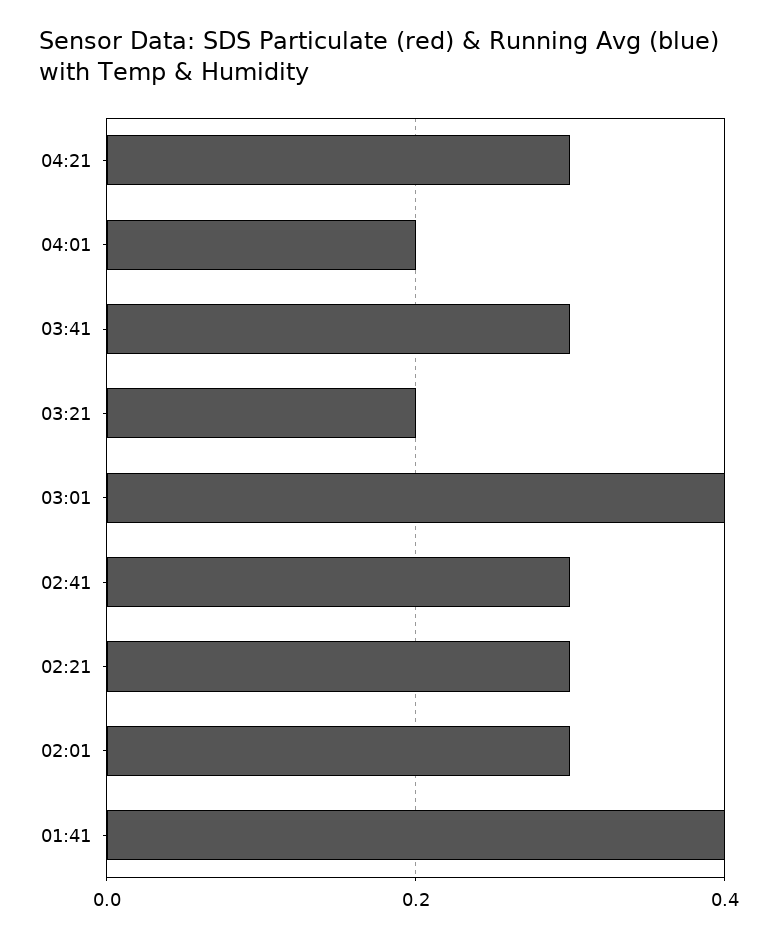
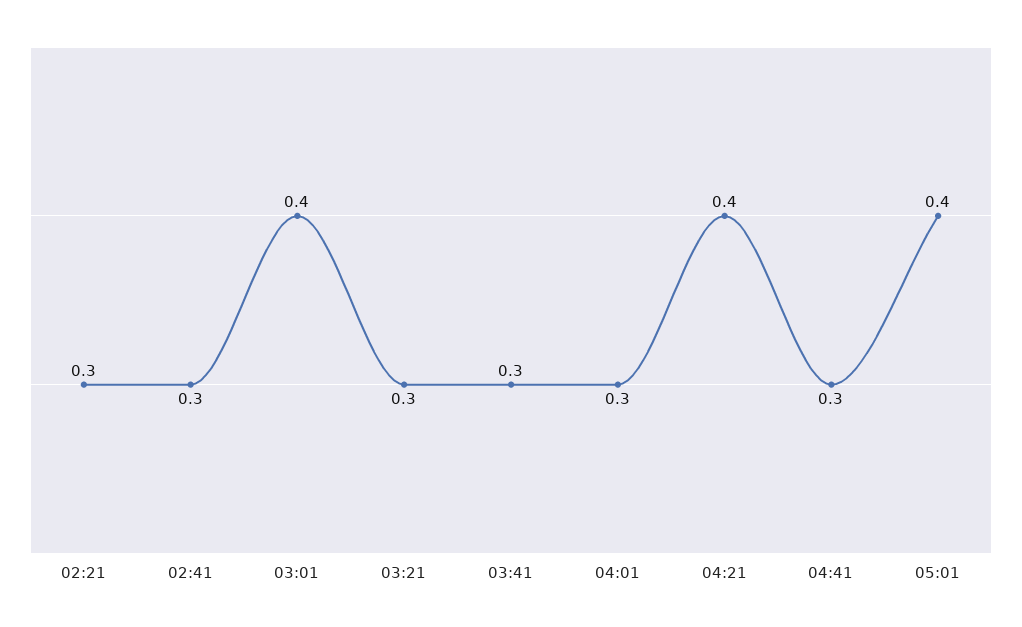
04:21: 0.3 -> 0.4
04:01: 0.2 -> 0.3
03:21: 0.2 -> 0.3
02:01: 0.3 -> none
01:41: 0.4 -> none
04:41: none -> 0.3
05:01: none -> 0.4

